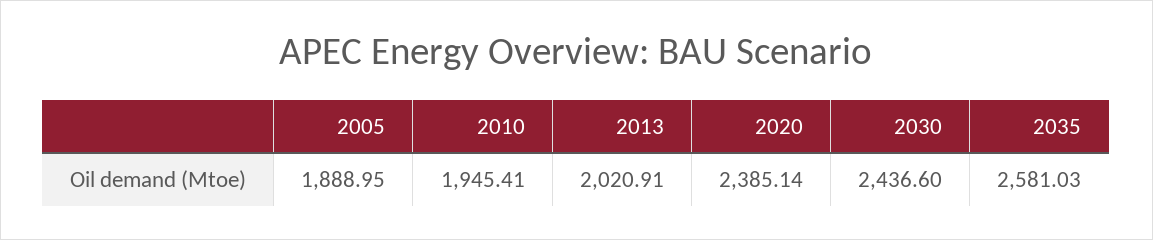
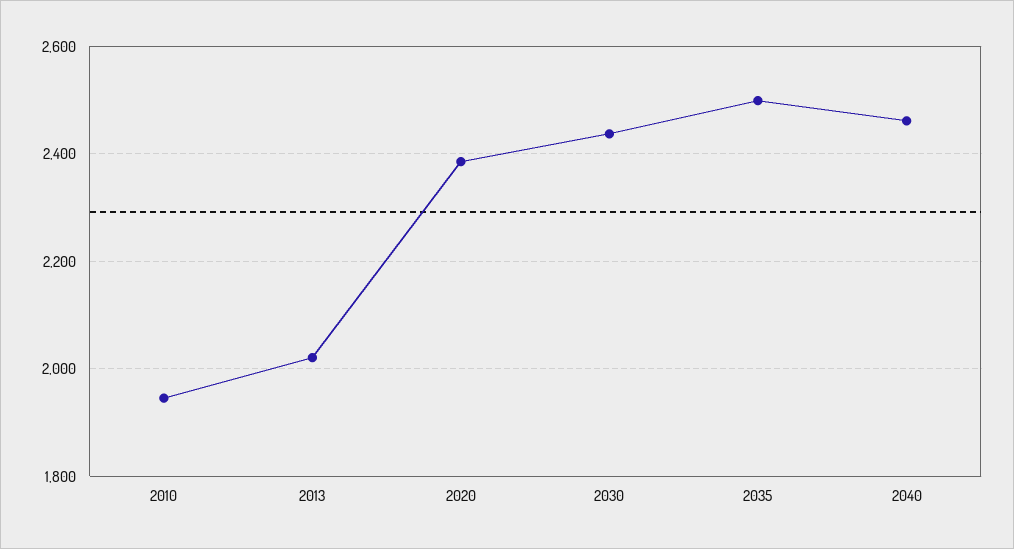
2005: 1888.95 -> none
2035: 2581.03 -> 2500
2040: none -> 2460

